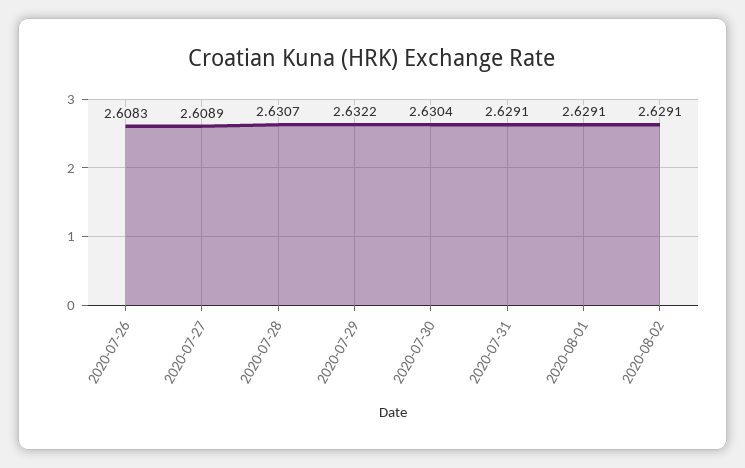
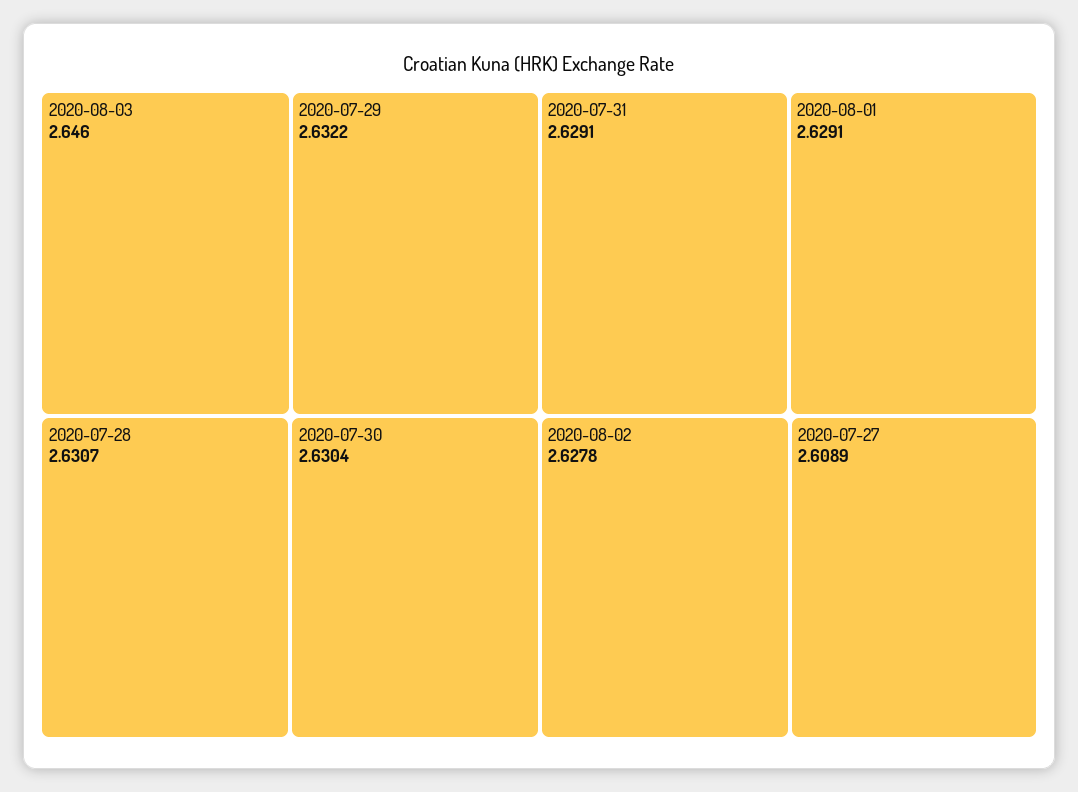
2020-07-26: 2.6083 -> none
2020-08-02: 2.6291 -> 2.6278
2020-08-03: none -> 2.646

